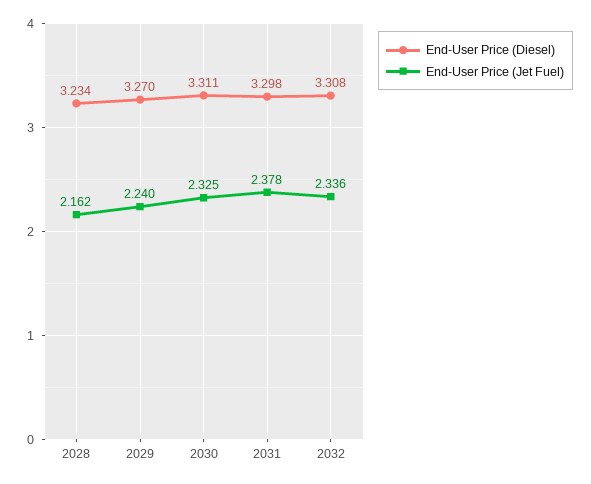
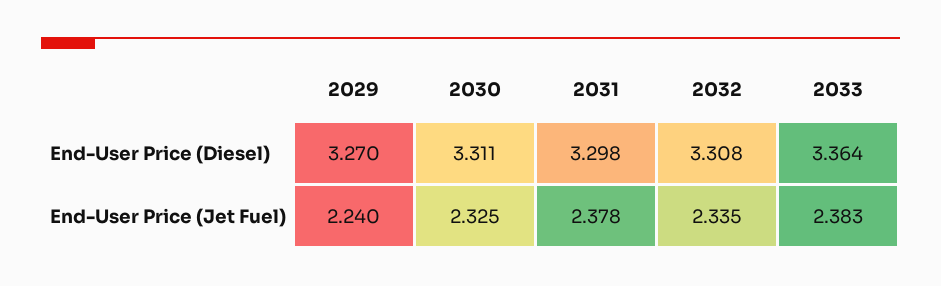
End-User Price (Diesel), 2028: 3.234 -> none
End-User Price (Jet Fuel), 2028: 2.162 -> none
End-User Price (Jet Fuel), 2032: 2.336 -> 2.335
End-User Price (Diesel), 2033: none -> 3.364
End-User Price (Jet Fuel), 2033: none -> 2.383

